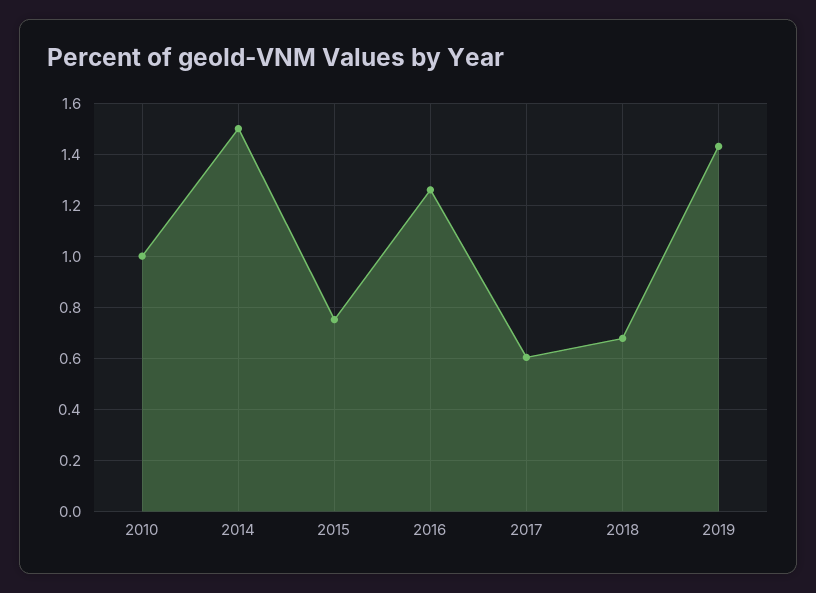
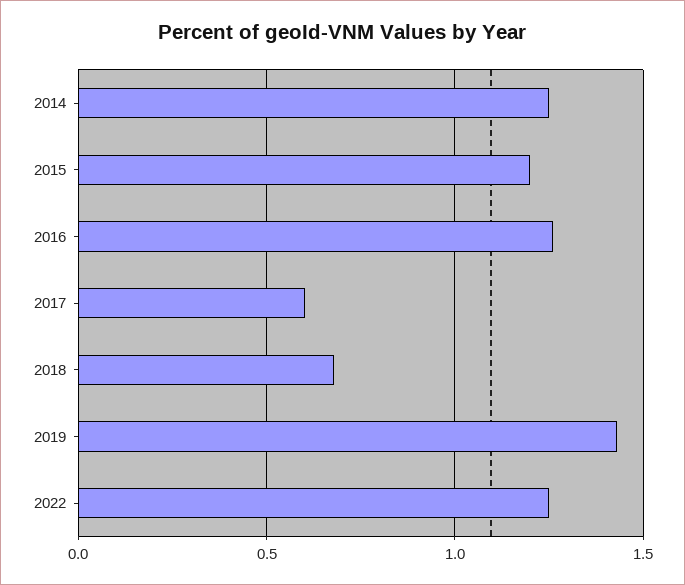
2010: 1 -> none
2014: 1.5 -> 1.25
2015: 0.75 -> 1.2
2022: none -> 1.25

